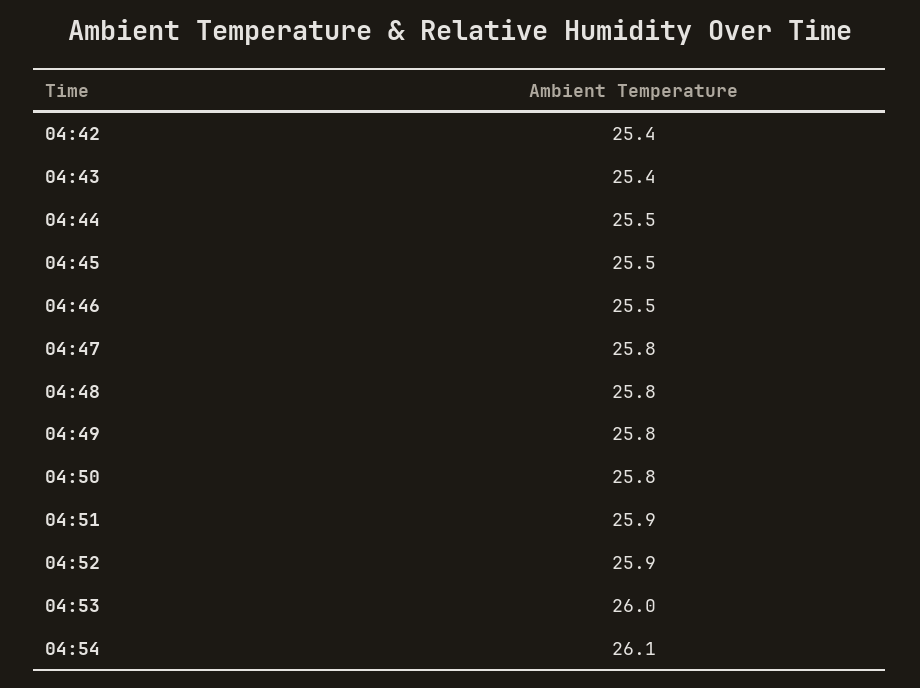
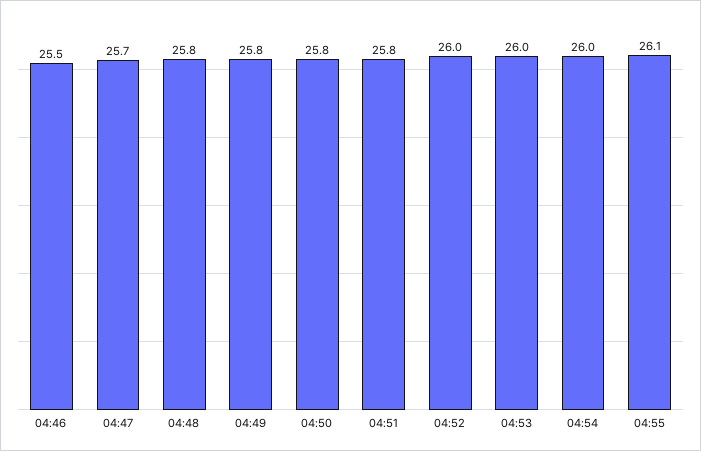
04:42: 25.4 -> none
04:43: 25.4 -> none
04:44: 25.5 -> none
04:45: 25.5 -> none
04:47: 25.8 -> 25.7
04:51: 25.9 -> 25.8
04:52: 25.9 -> 26
04:54: 26.1 -> 26
04:55: none -> 26.1

